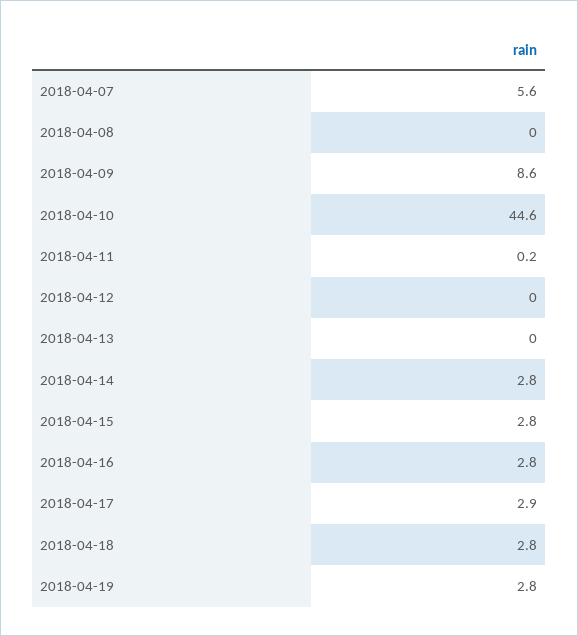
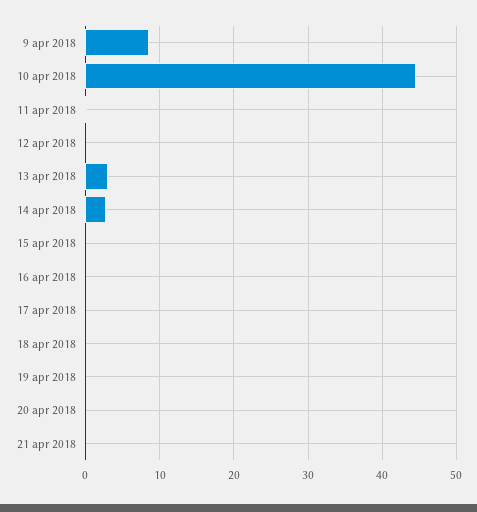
2018-04-07: 5.6 -> none
2018-04-08: 0 -> none
2018-04-13: 0 -> 3
2018-04-15: 2.8 -> 0
2018-04-16: 2.8 -> 0
2018-04-17: 2.9 -> 0
2018-04-18: 2.8 -> 0
2018-04-19: 2.8 -> 0
20 apr 2018: none -> 0
21 apr 2018: none -> 0

